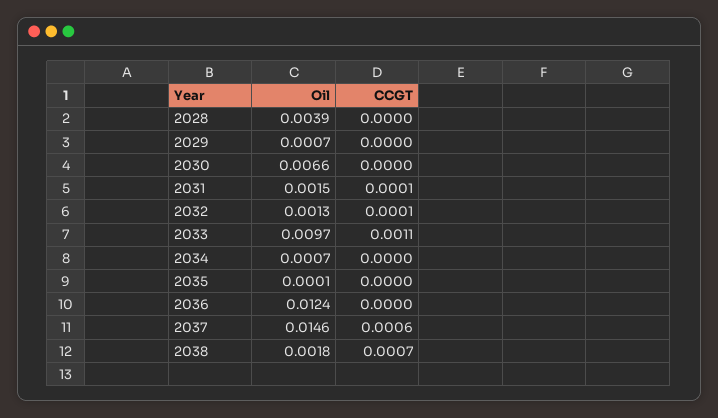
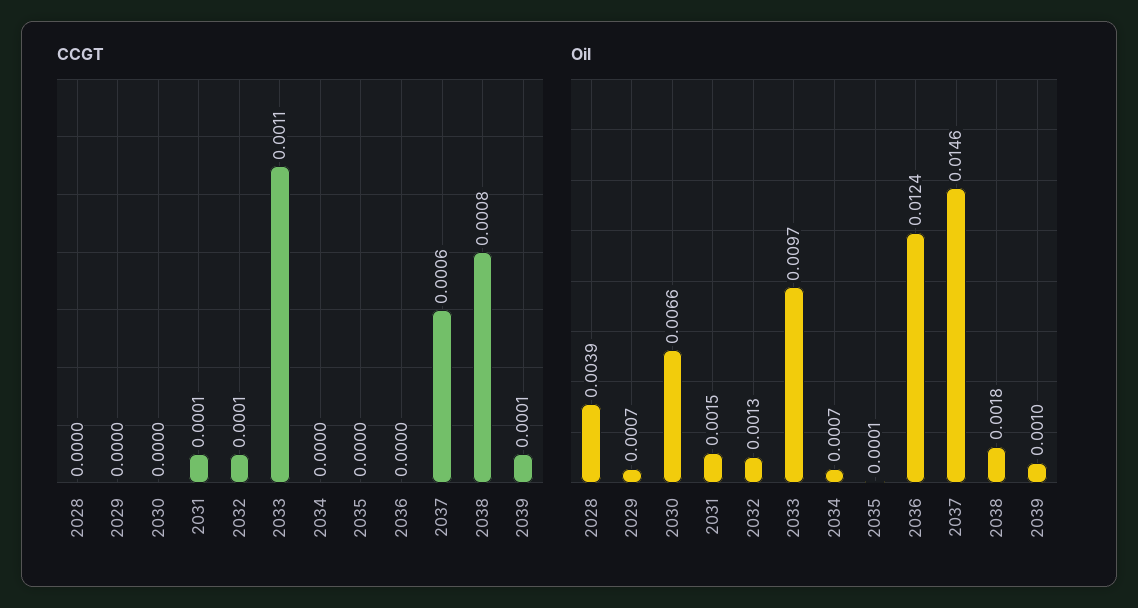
CCGT, 2038: 0.0007 -> 0.0008
CCGT, 2039: none -> 0.0001
Oil, 2039: none -> 0.001

